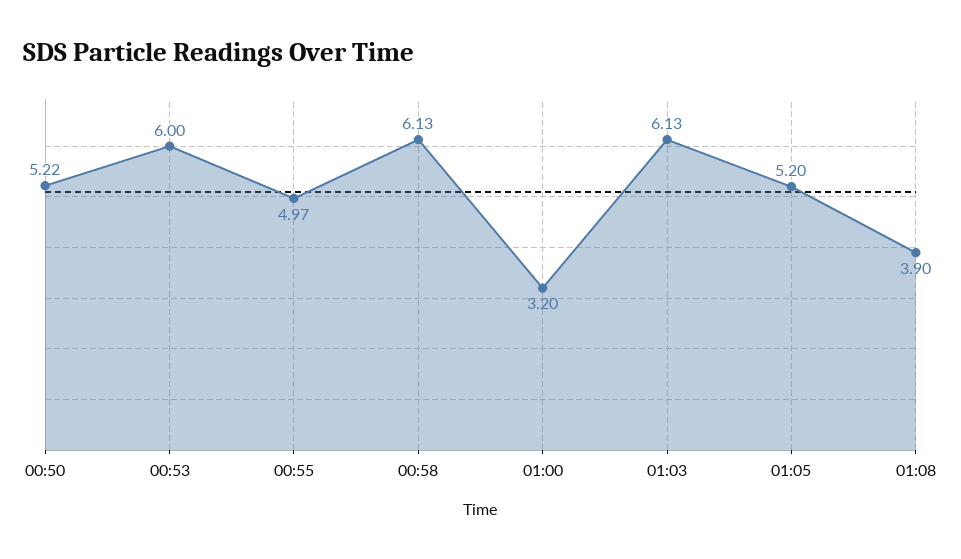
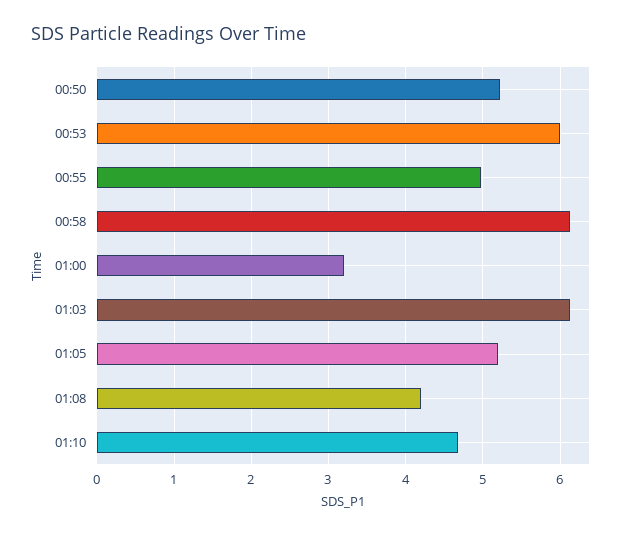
01:08: 3.9 -> 4.2
01:10: none -> 4.7

